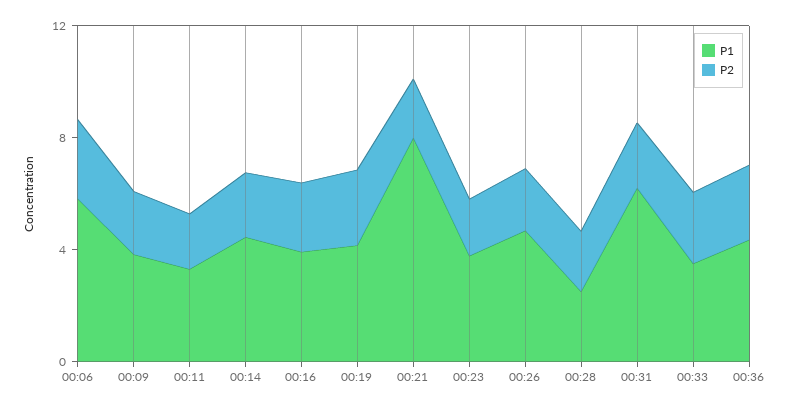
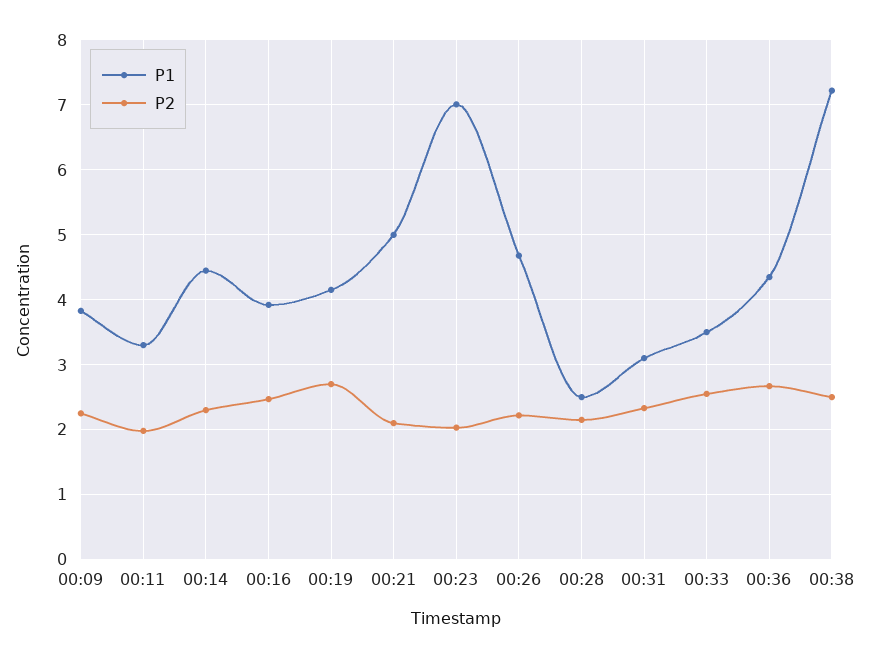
P1, 00:06: 6 -> none
P2, 00:06: 3 -> none
P1, 00:21: 8 -> 5
P1, 00:23: 4 -> 7
P1, 00:31: 6 -> 3.1
P1, 00:38: none -> 7.2
P2, 00:38: none -> 2.5

